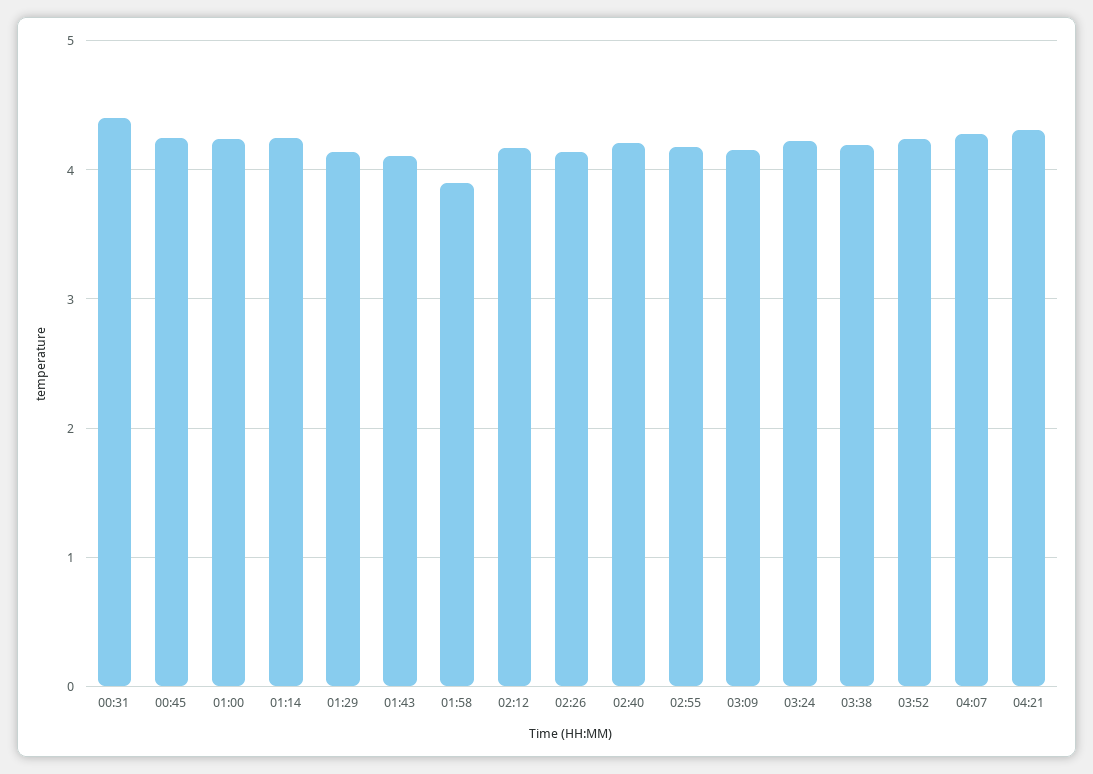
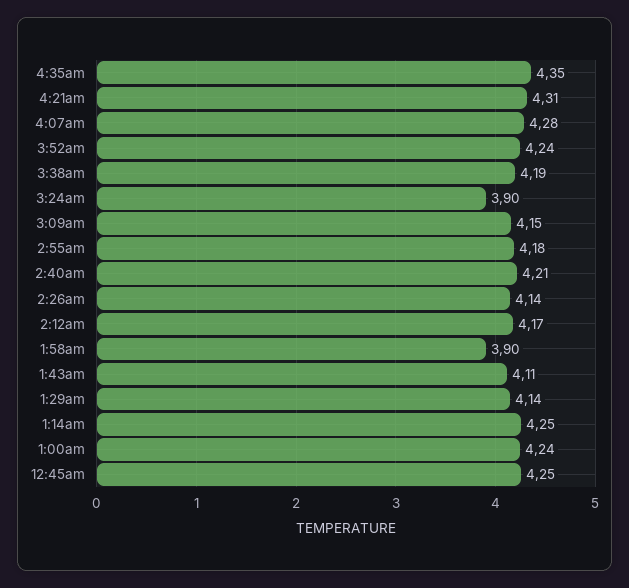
00:31: 4.4 -> none
03:24: 4.2 -> 3.9
4:35am: none -> 4.35

